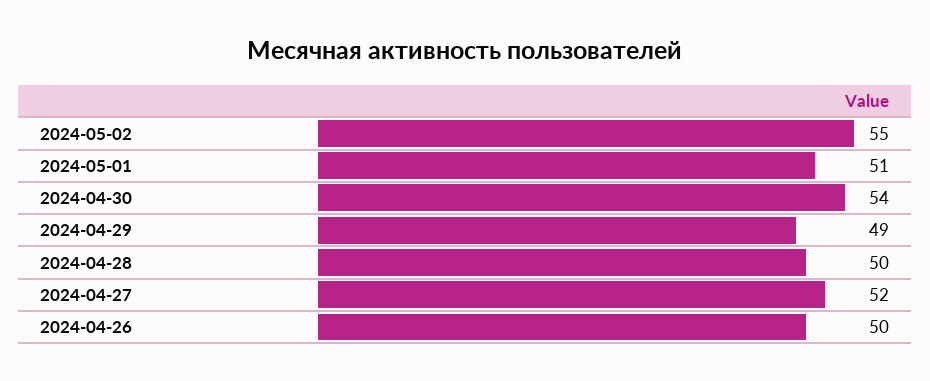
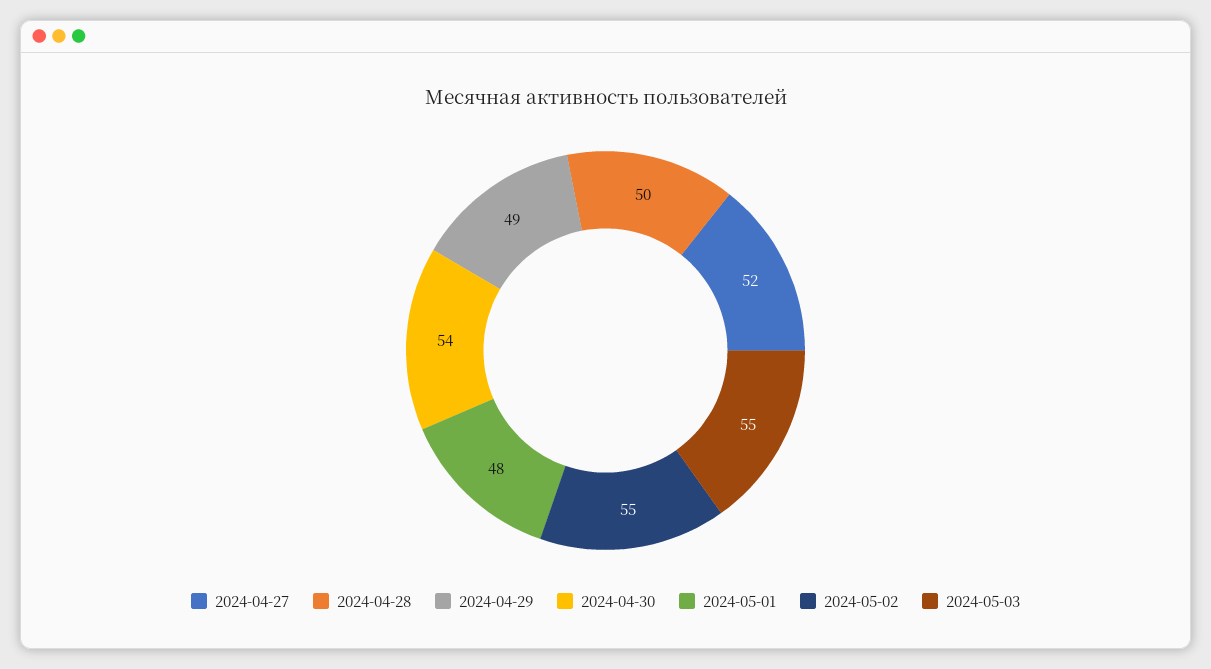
2024-05-01: 51 -> 48
2024-04-26: 50 -> none
2024-05-03: none -> 55

